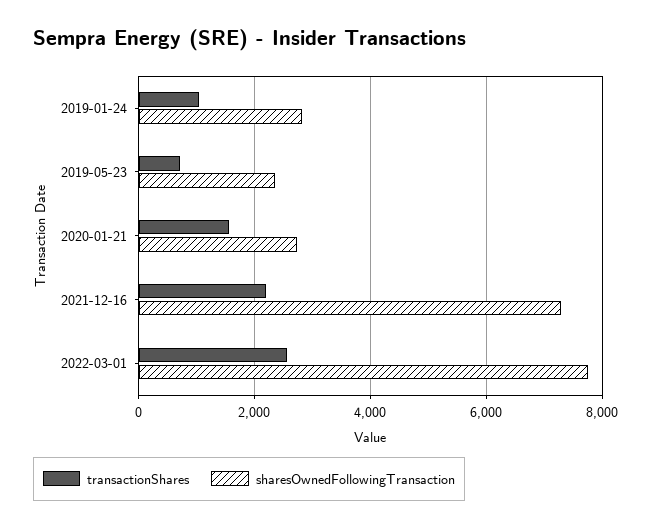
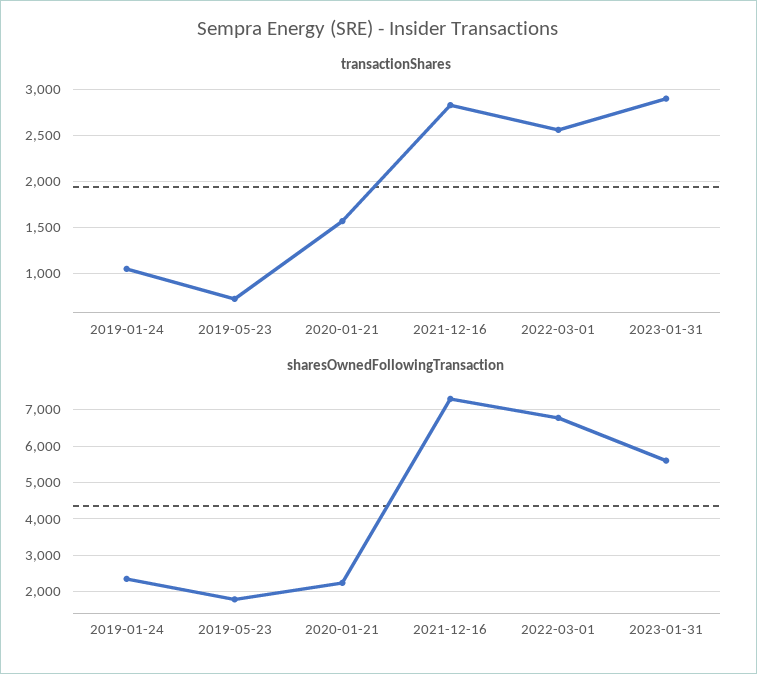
sharesOwnedFollowingTransaction, 2019-01-24: 2800 -> 2400
sharesOwnedFollowingTransaction, 2019-05-23: 2400 -> 1800
sharesOwnedFollowingTransaction, 2020-01-21: 2800 -> 2200
transactionShares, 2021-12-16: 2200 -> 2800
sharesOwnedFollowingTransaction, 2022-03-01: 7800 -> 6800
transactionShares, 2023-01-31: none -> 2900
sharesOwnedFollowingTransaction, 2023-01-31: none -> 5600

